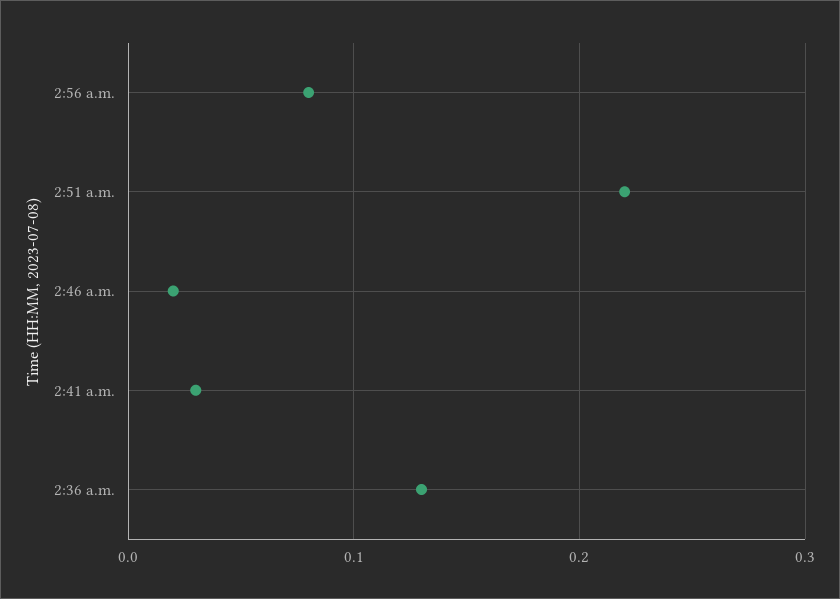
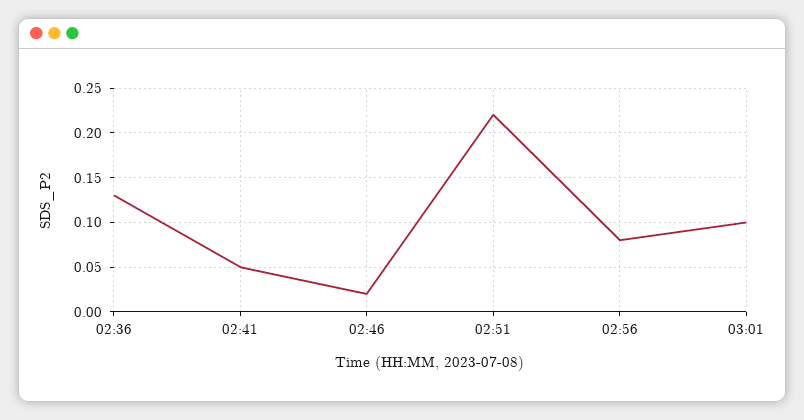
2:41 a.m.: 0.03 -> 0.05
03:01: none -> 0.1

